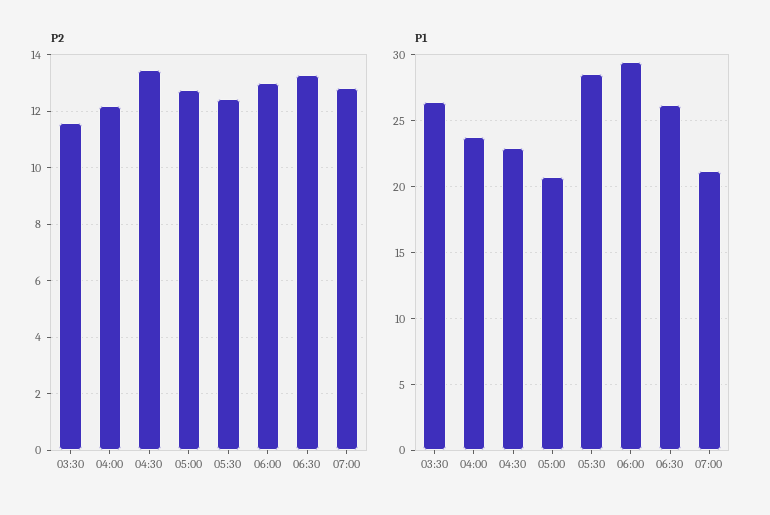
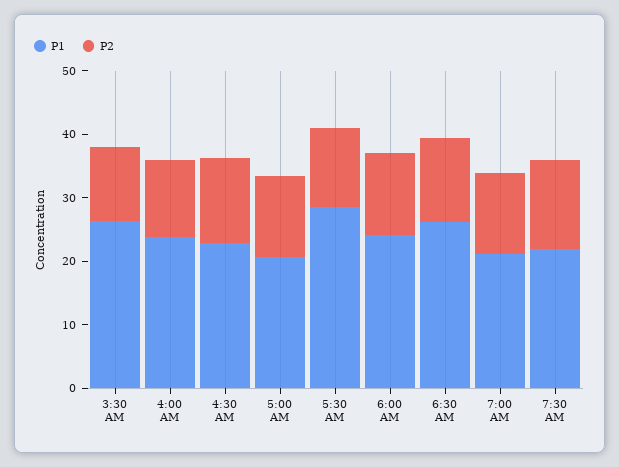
P1, 06:00: 29.5 -> 24
P1, 7:30 AM: none -> 22
P2, 7:30 AM: none -> 14

